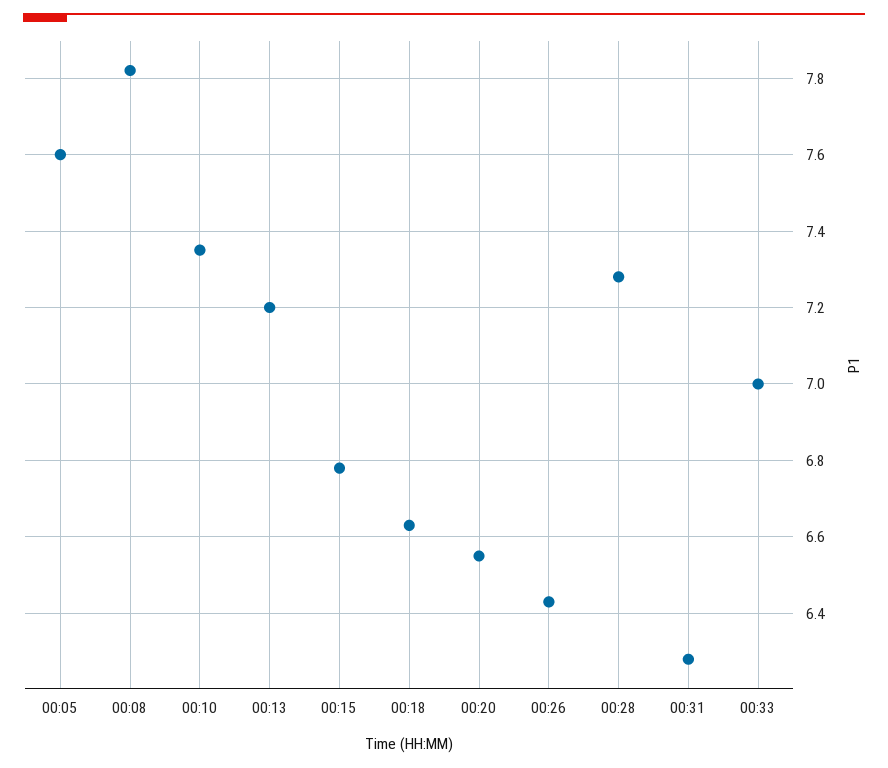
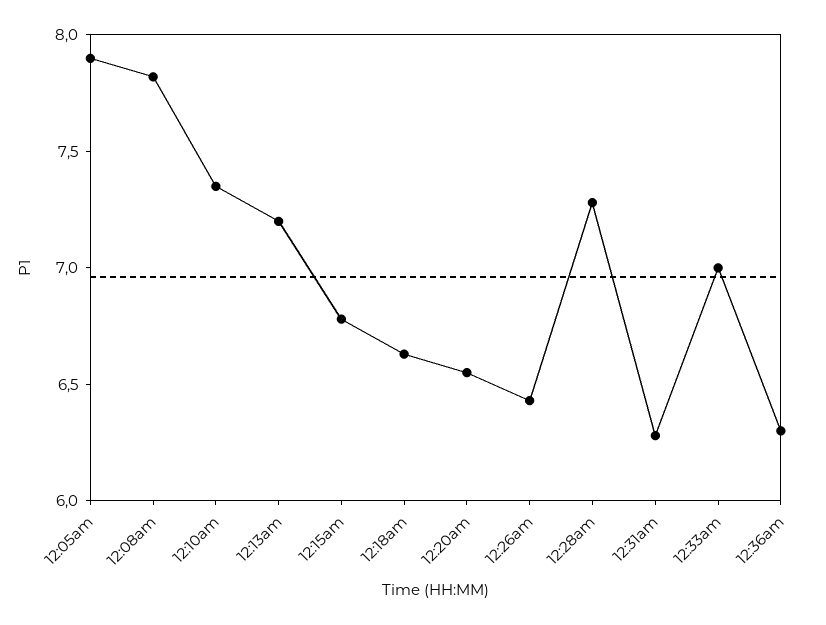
00:05: 7.6 -> 7.9
12:36am: none -> 6.3

